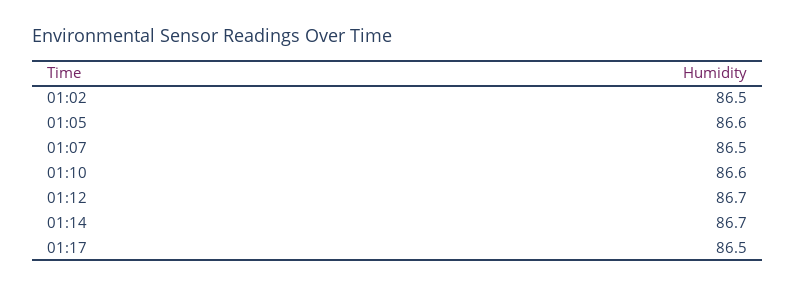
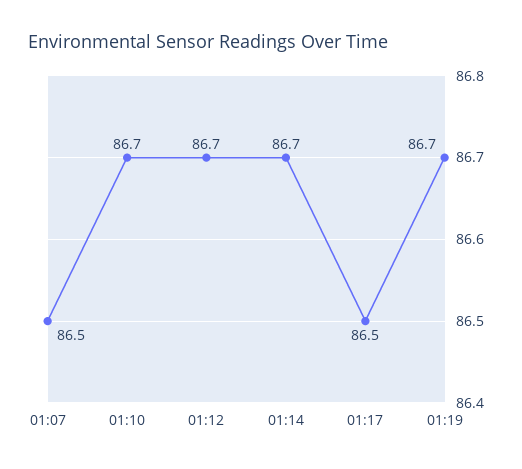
01:02: 86.5 -> none
01:05: 86.6 -> none
01:10: 86.6 -> 86.7
01:19: none -> 86.7

